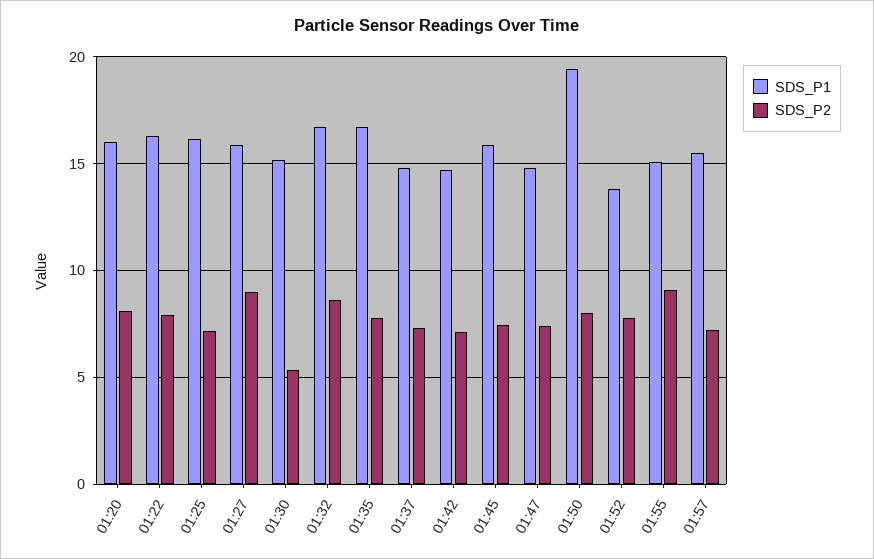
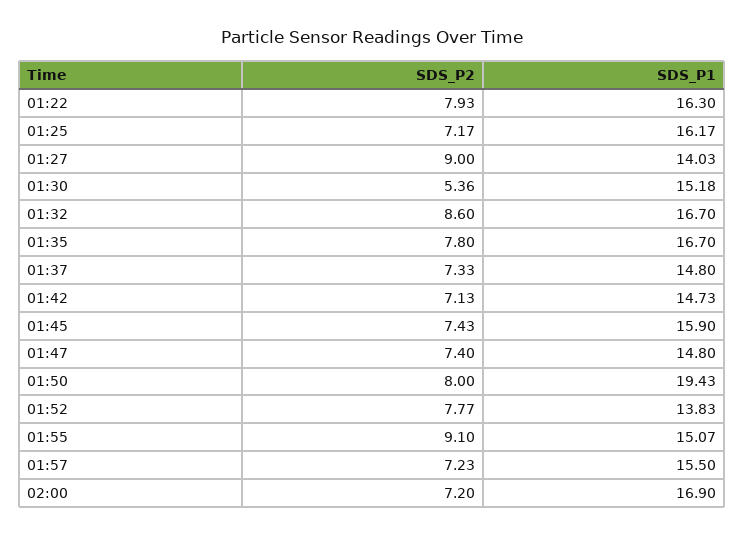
SDS_P1, 01:20: 16 -> none
SDS_P2, 01:20: 8 -> none
SDS_P1, 01:27: 16 -> 14.03
SDS_P2, 02:00: none -> 7.2
SDS_P1, 02:00: none -> 16.9

